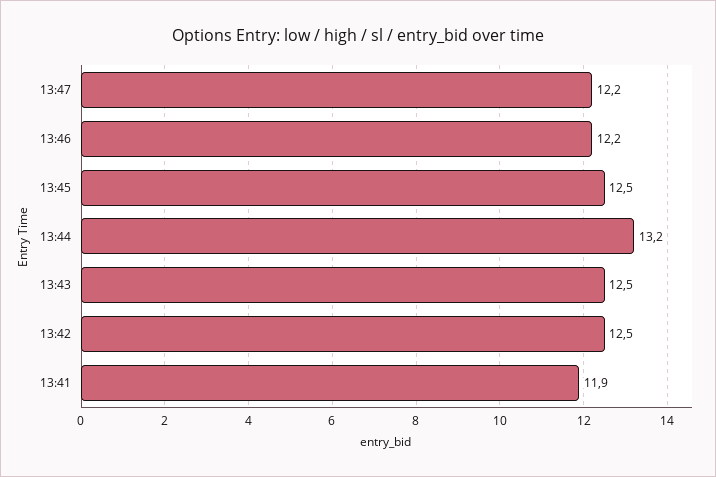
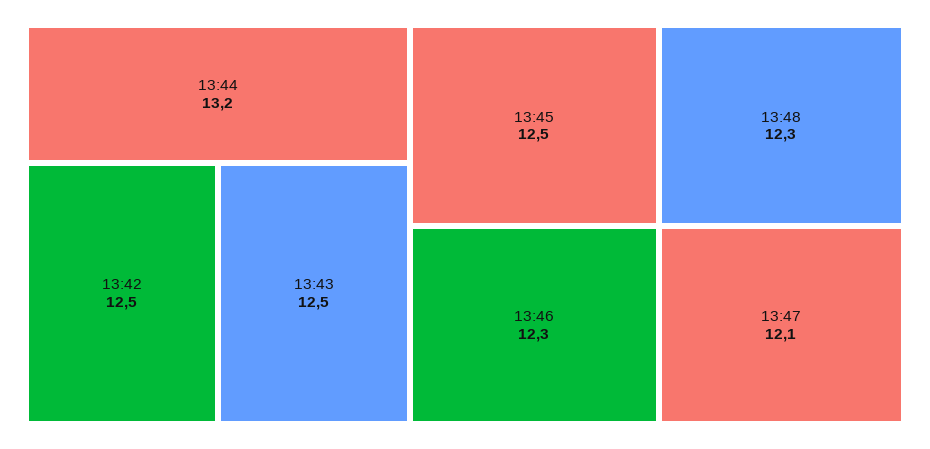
13:47: 12.2 -> 12.1
13:46: 12.2 -> 12.3
13:41: 11.9 -> none
13:48: none -> 12.3

